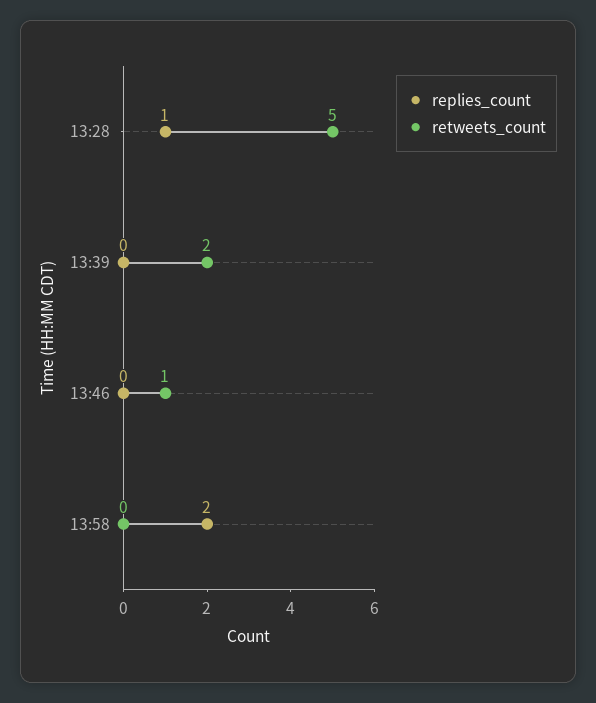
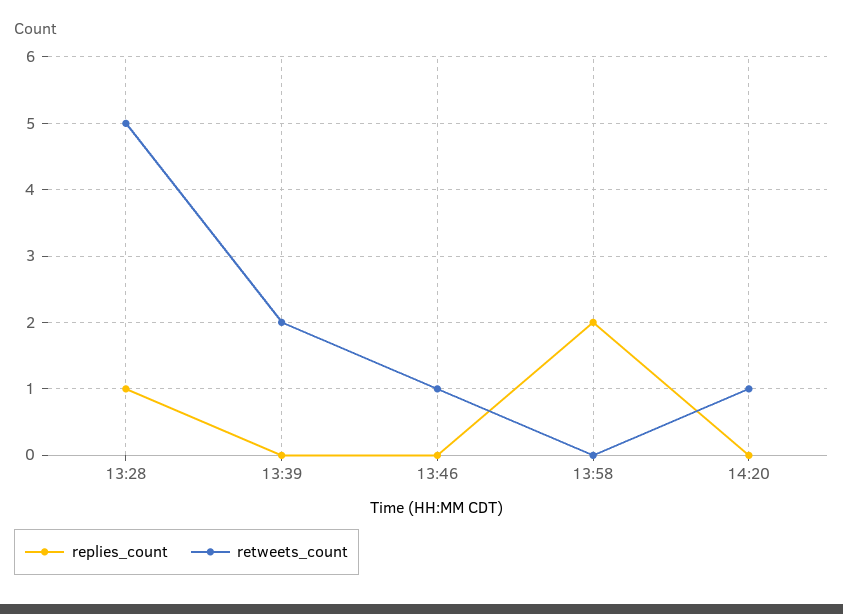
replies_count, 14:20: none -> 0
retweets_count, 14:20: none -> 1

